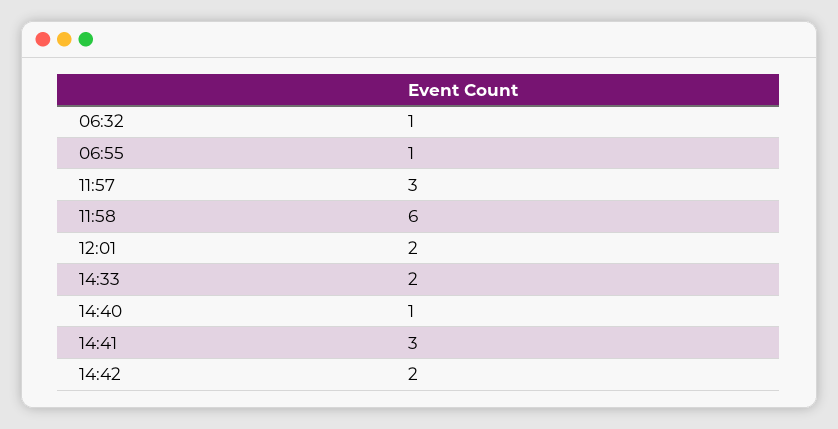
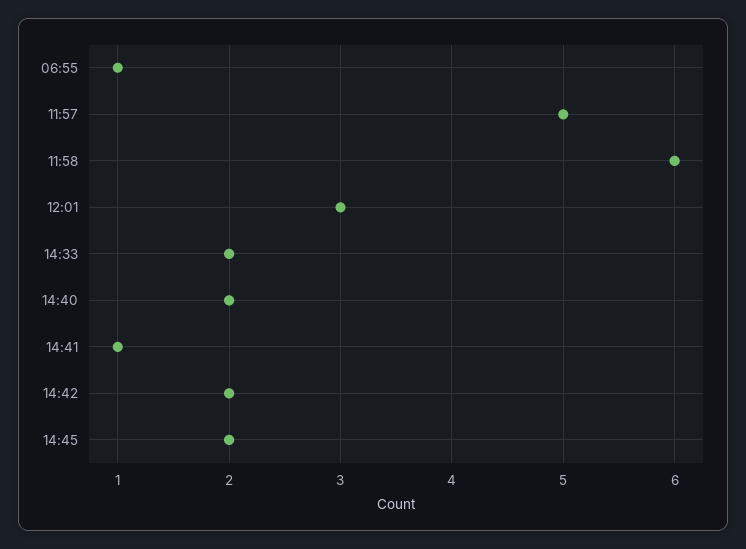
06:32: 1 -> none
11:57: 3 -> 5
12:01: 2 -> 3
14:40: 1 -> 2
14:41: 3 -> 1
14:45: none -> 2

